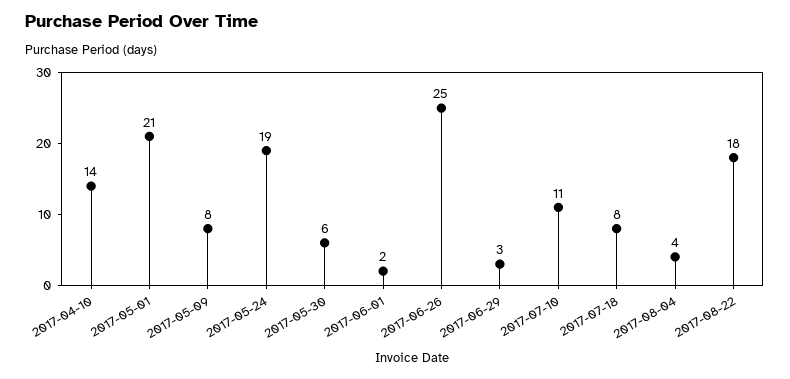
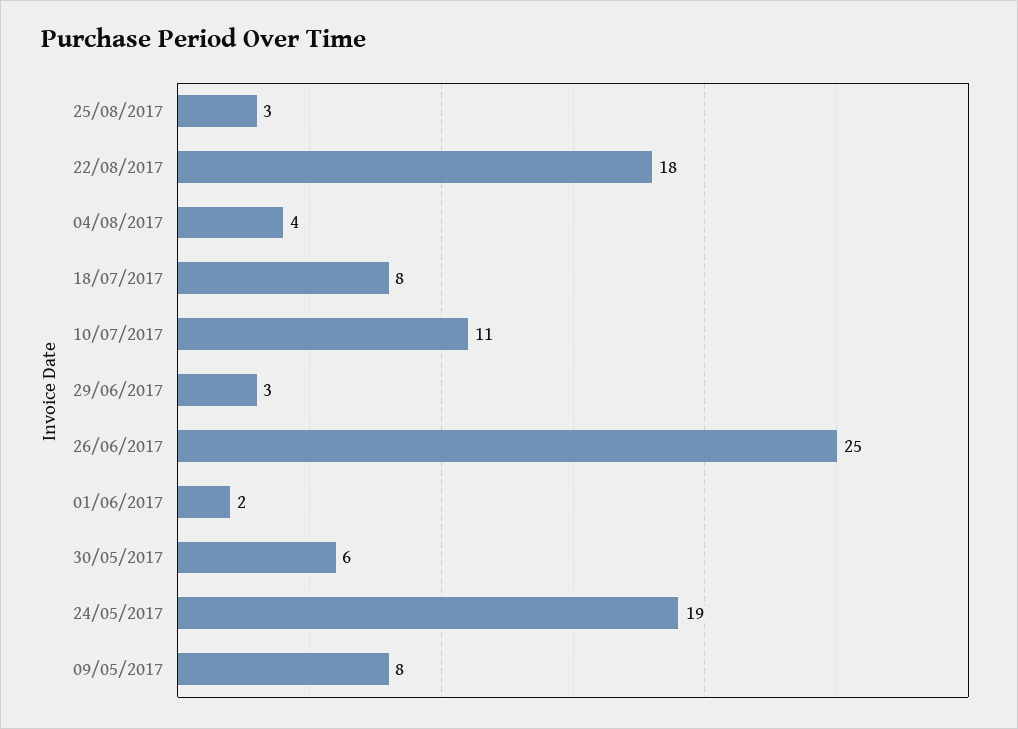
2017-04-10: 14 -> none
2017-05-01: 21 -> none
25/08/2017: none -> 3

